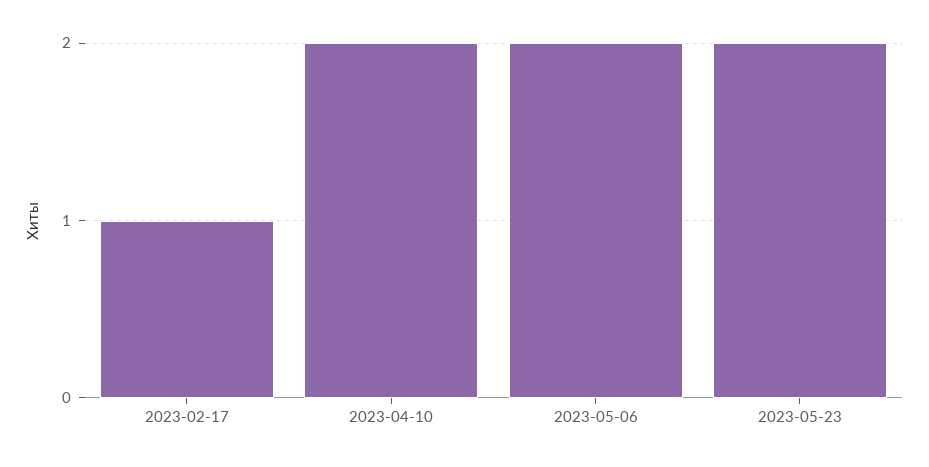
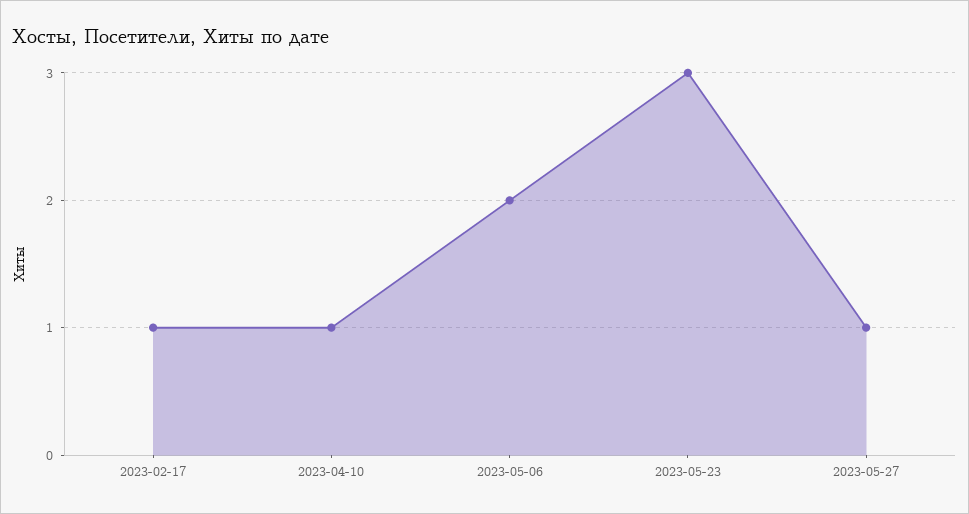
2023-04-10: 2 -> 1
2023-05-23: 2 -> 3
2023-05-27: none -> 1

